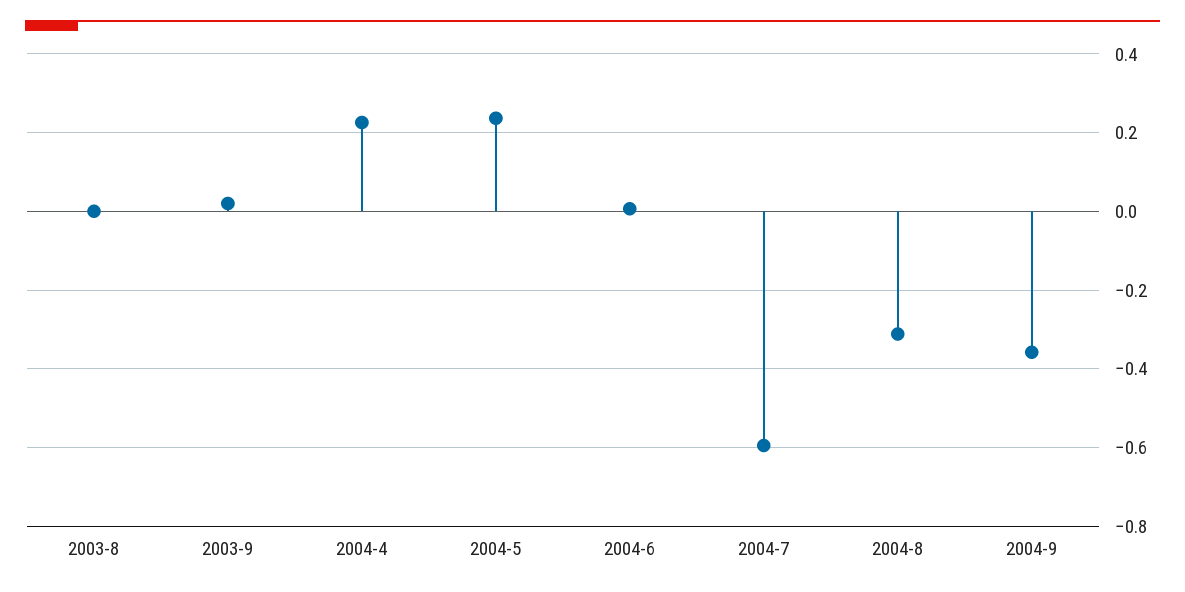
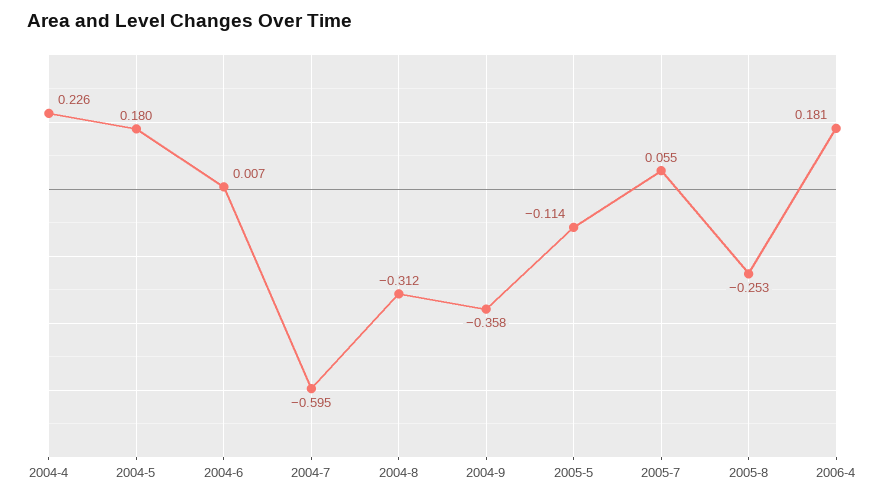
2003-8: 0 -> none
2003-9: 0.02 -> none
2004-5: 0.24 -> 0.18
2005-5: none -> -0.114
2005-7: none -> 0.055
2005-8: none -> -0.253
2006-4: none -> 0.181

